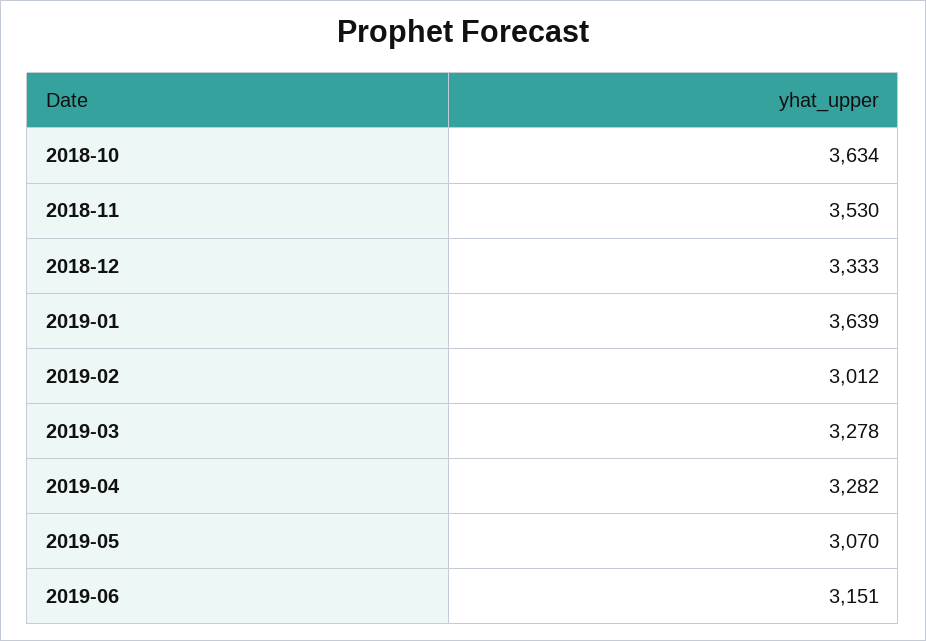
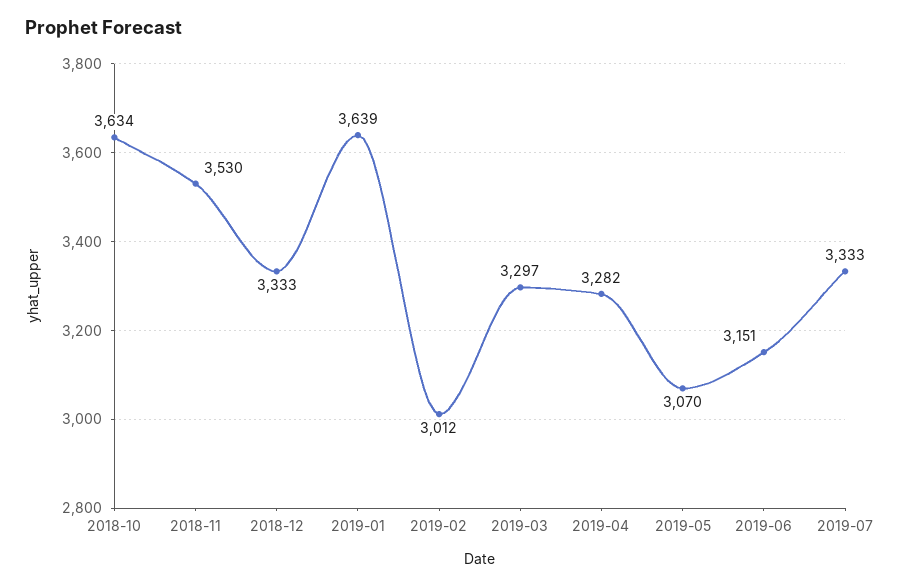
2019-03: 3278 -> 3297
2019-07: none -> 3333

